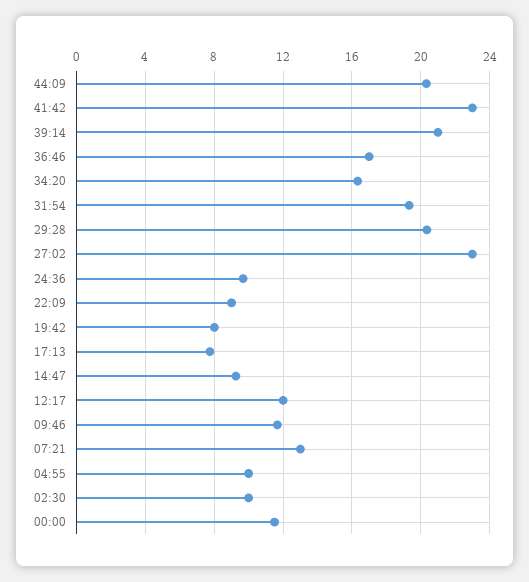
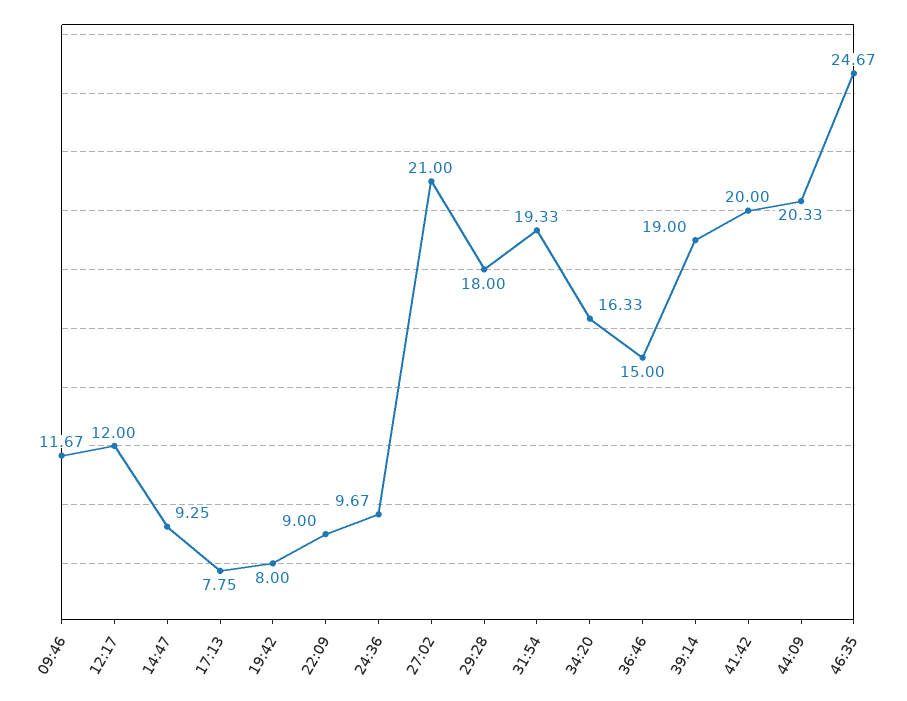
41:42: 23 -> 20
39:14: 21 -> 19
36:46: 17 -> 15
29:28: 20.5 -> 18
27:02: 23 -> 21
07:21: 13 -> none
04:55: 10 -> none
02:30: 10 -> none
00:00: 11.5 -> none
46:35: none -> 24.67

